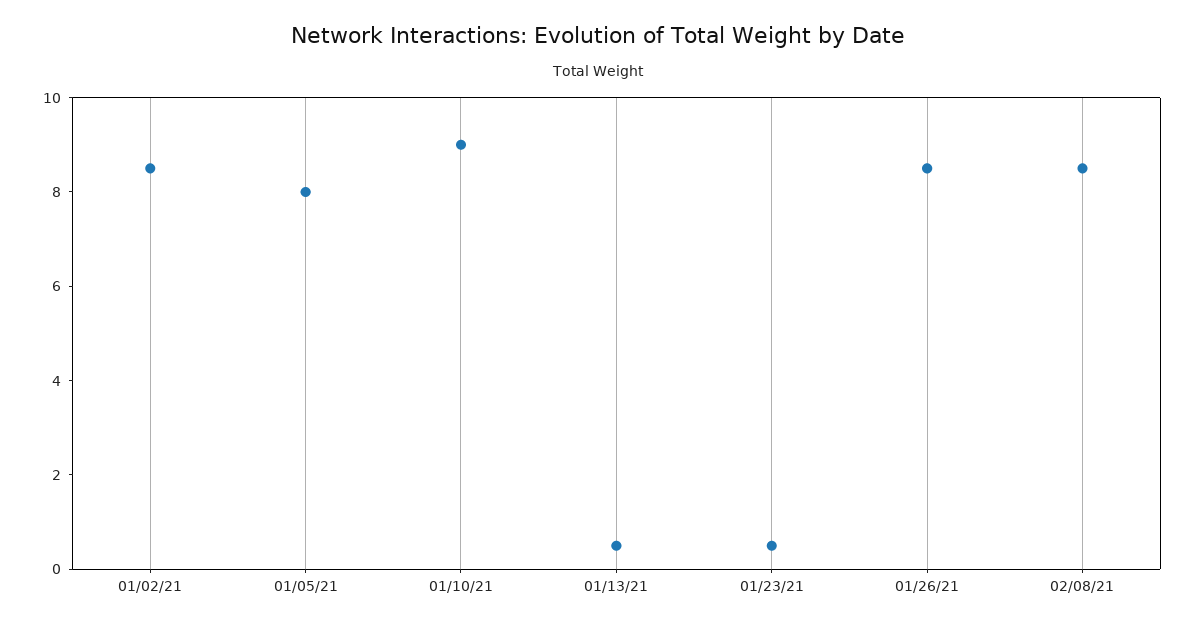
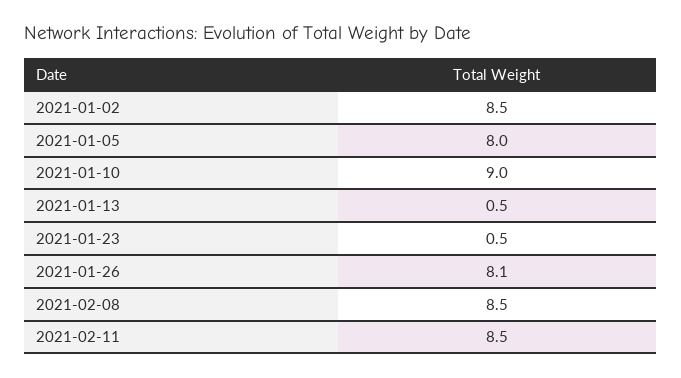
01/26/21: 8.5 -> 8.1
2021-02-11: none -> 8.5

